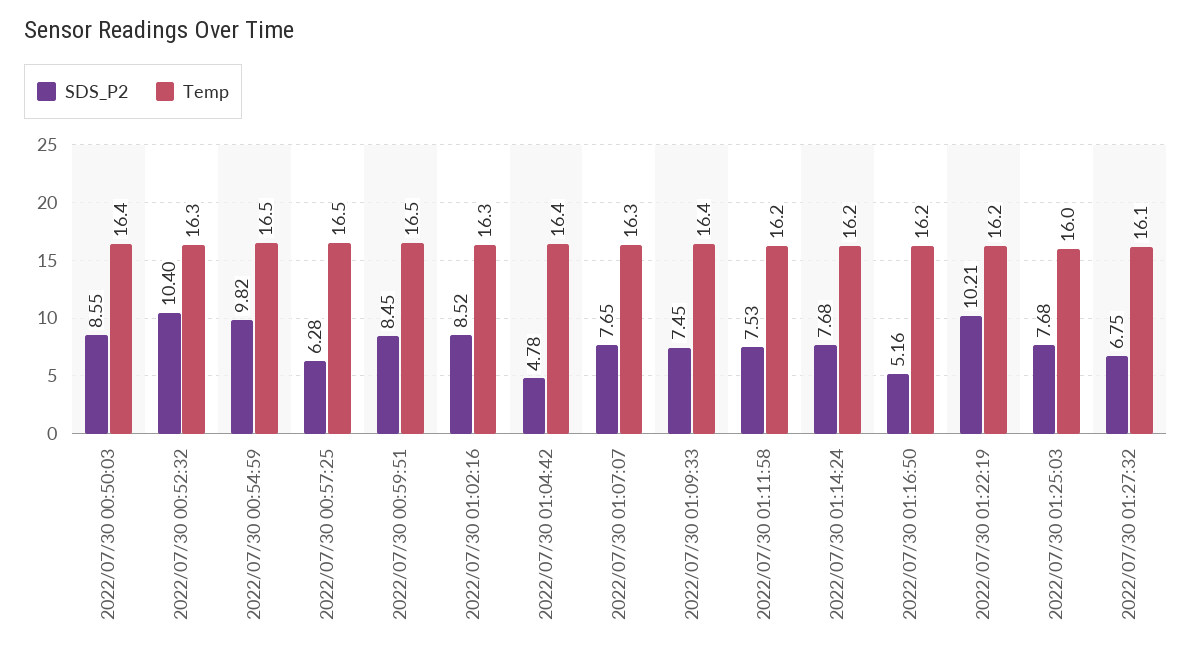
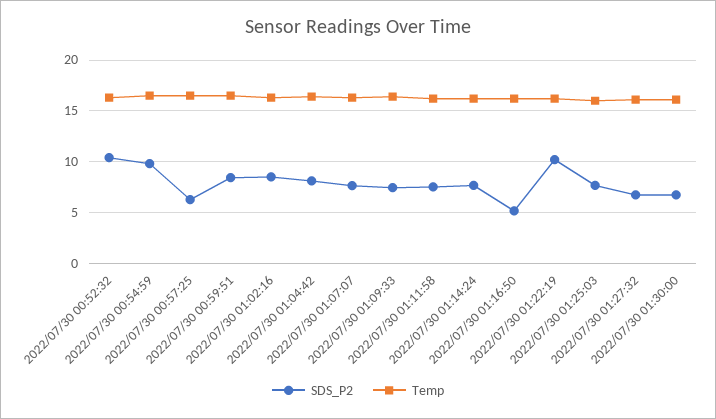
SDS_P2, 2022/07/30 00:50:03: 8.55 -> none
Temp, 2022/07/30 00:50:03: 16.4 -> none
SDS_P2, 2022/07/30 01:04:42: 4.78 -> 8
SDS_P2, 2022/07/30 01:30:00: none -> 7
Temp, 2022/07/30 01:30:00: none -> 16

